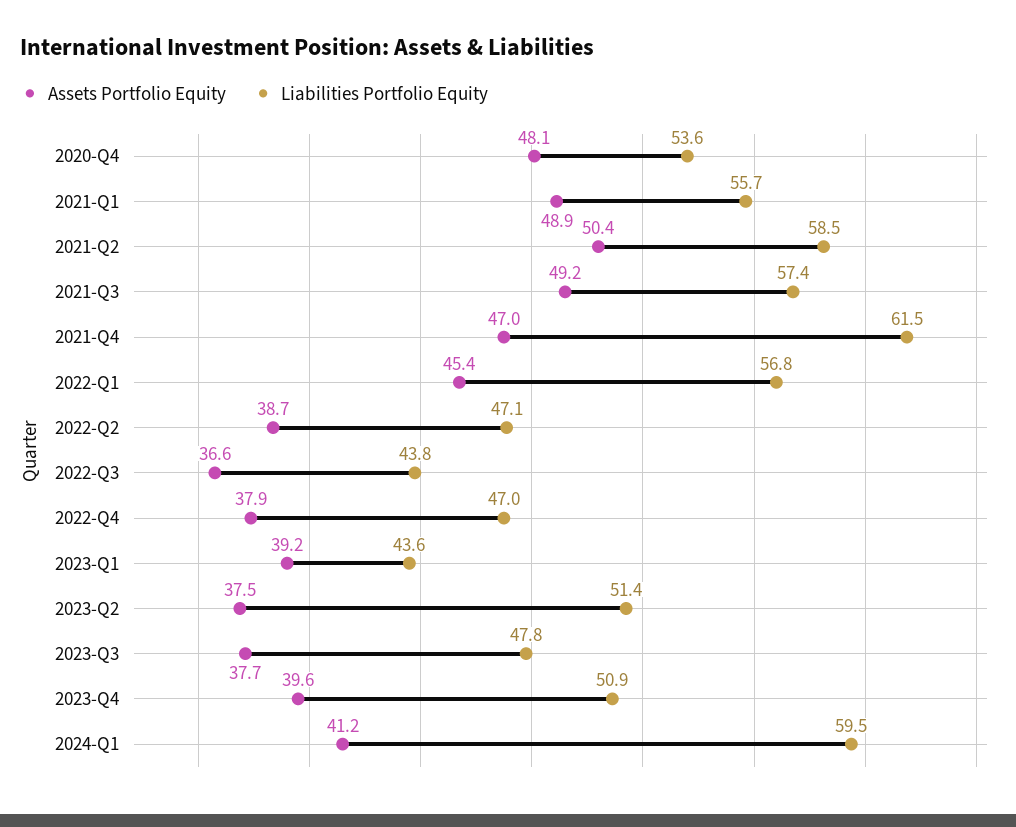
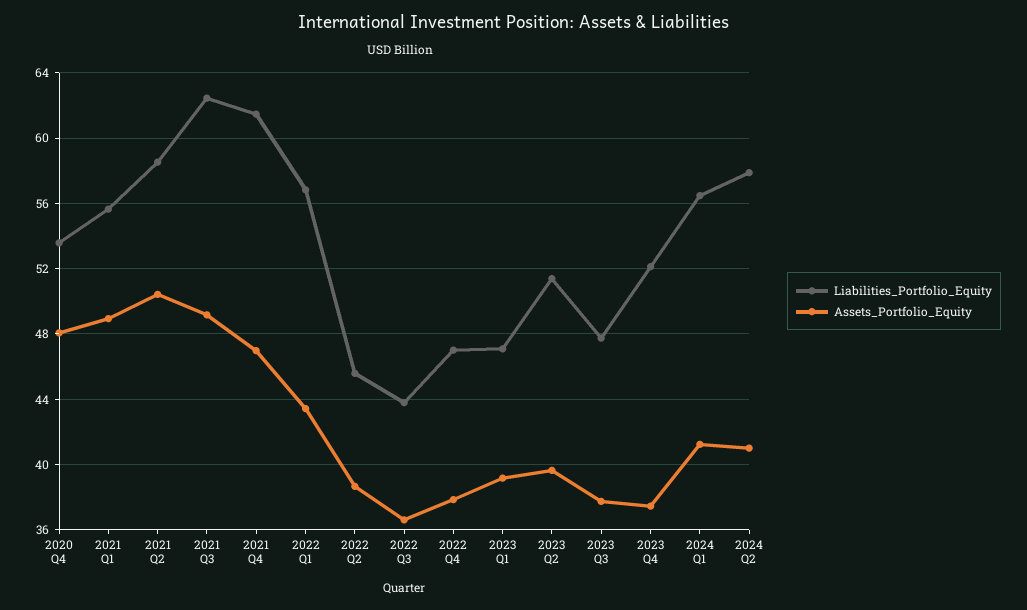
Liabilities Portfolio Equity, 2021-Q3: 57.4 -> 62.5
Assets Portfolio Equity, 2022-Q1: 45.4 -> 43.5
Liabilities Portfolio Equity, 2022-Q2: 47.1 -> 45.5
Liabilities Portfolio Equity, 2023-Q1: 43.6 -> 47
Assets Portfolio Equity, 2023-Q2: 37.5 -> 39.5
Assets Portfolio Equity, 2023-Q4: 39.6 -> 37.5
Liabilities Portfolio Equity, 2023-Q4: 50.9 -> 52
Liabilities Portfolio Equity, 2024-Q1: 59.5 -> 56.5
Liabilities Portfolio Equity, 2024 Q2: none -> 58
Assets Portfolio Equity, 2024 Q2: none -> 41

